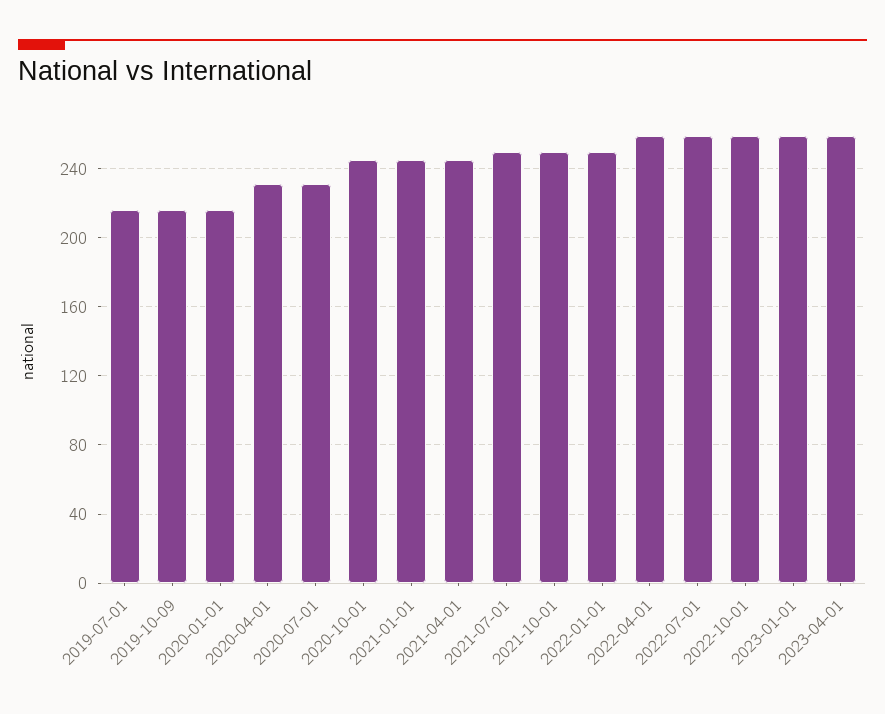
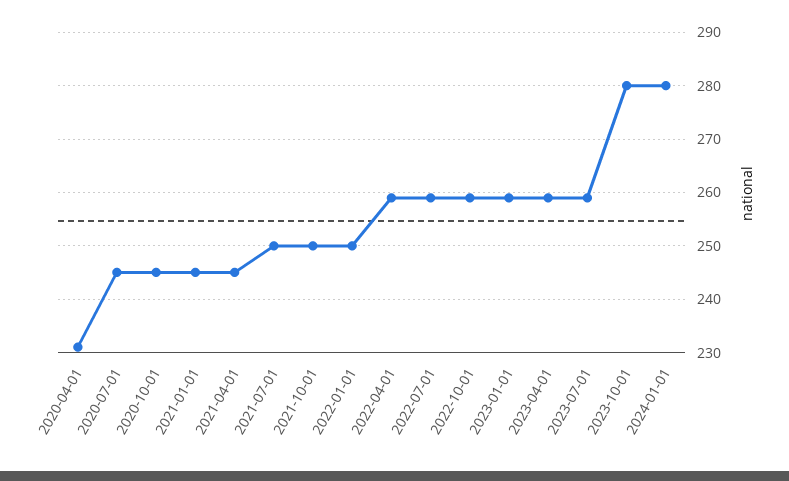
2019-07-01: 215 -> none
2019-10-09: 215 -> none
2020-01-01: 215 -> none
2020-07-01: 230 -> 245
2023-07-01: none -> 260
2023-10-01: none -> 280
2024-01-01: none -> 280

